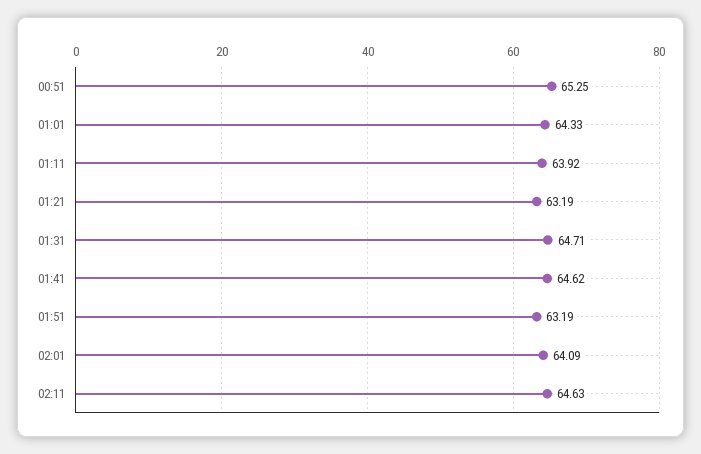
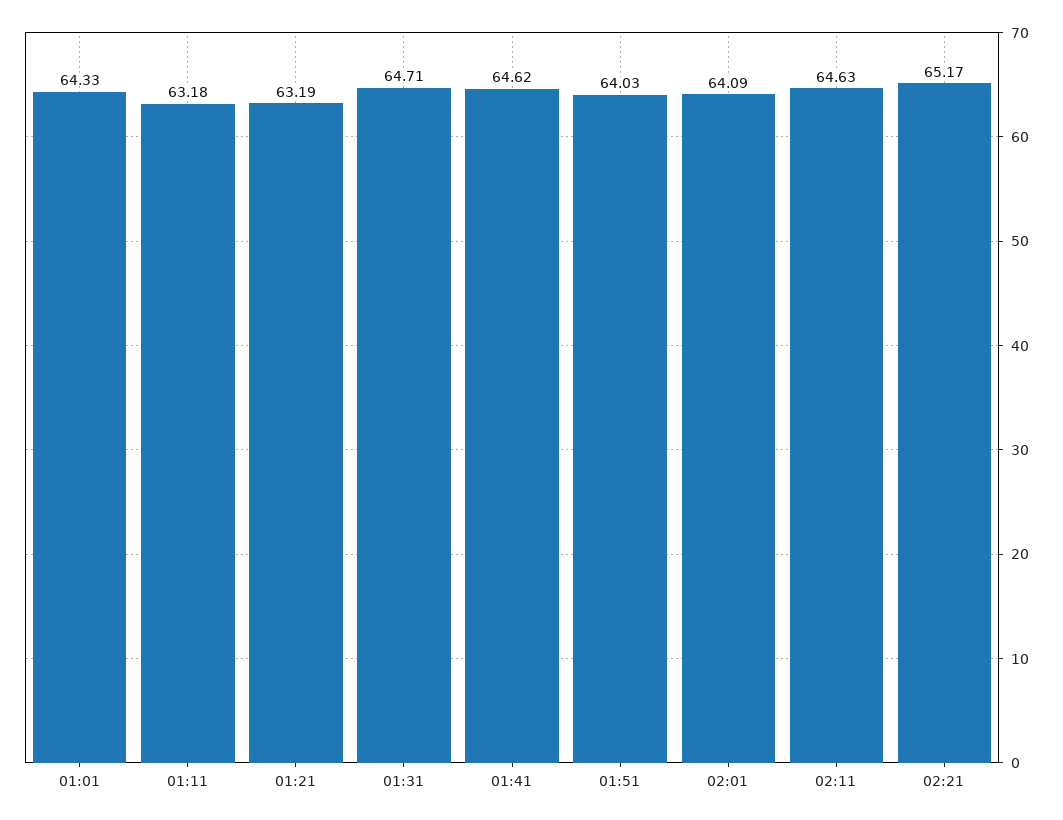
00:51: 65.25 -> none
01:11: 63.92 -> 63.18
01:51: 63.19 -> 64.03
02:21: none -> 65.17

